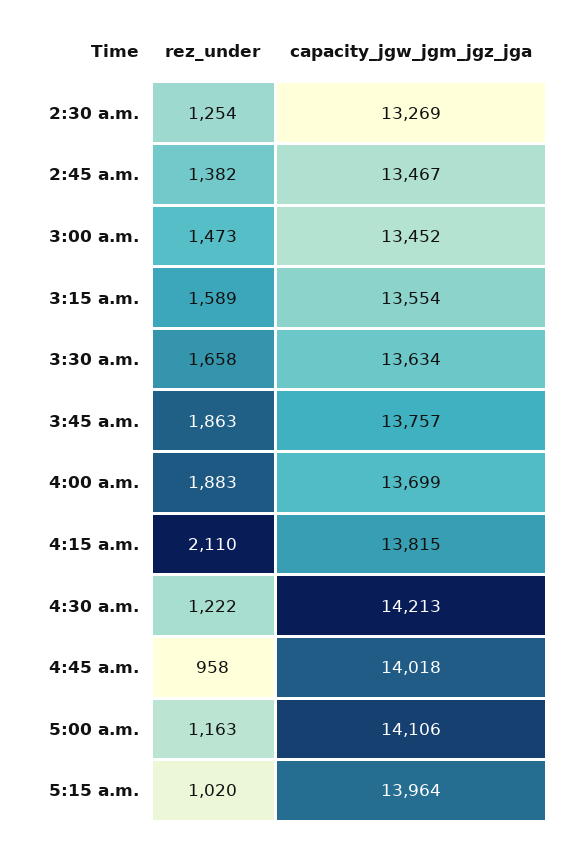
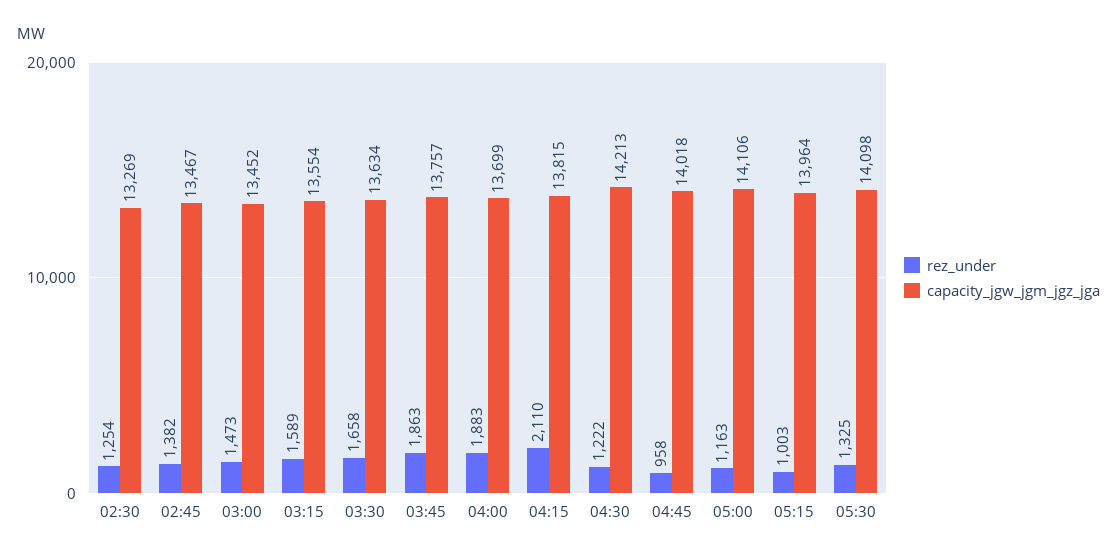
rez_under, 5:15 a.m.: 1020 -> 1003
rez_under, 05:30: none -> 1325
capacity_jgw_jgm_jgz_jga, 05:30: none -> 14098

